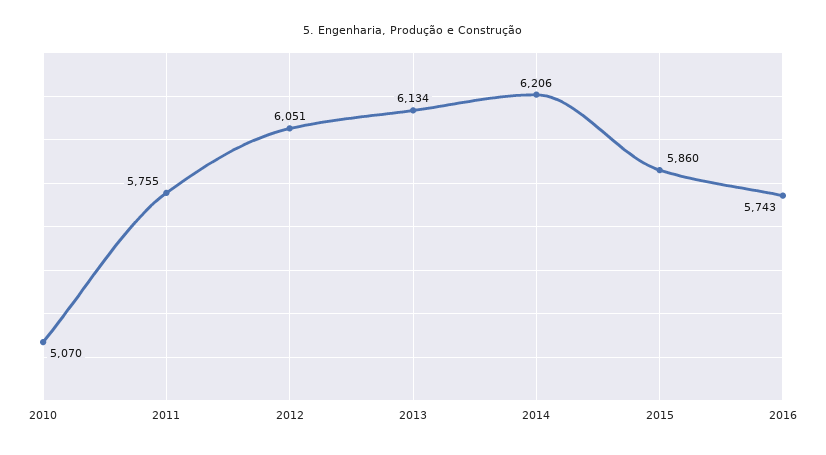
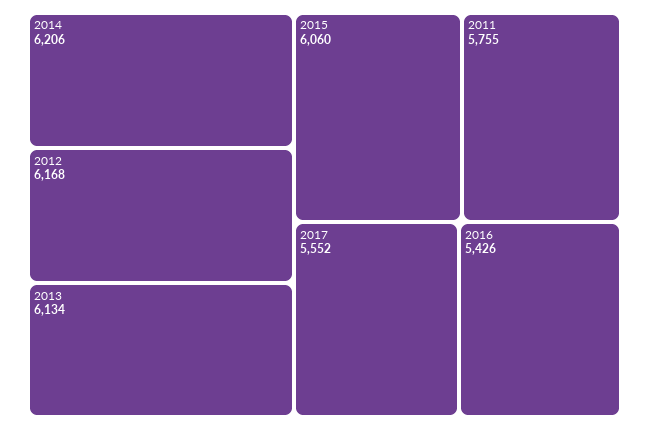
2010: 5070 -> none
2012: 6051 -> 6168
2015: 5860 -> 6060
2016: 5743 -> 5426
2017: none -> 5552

